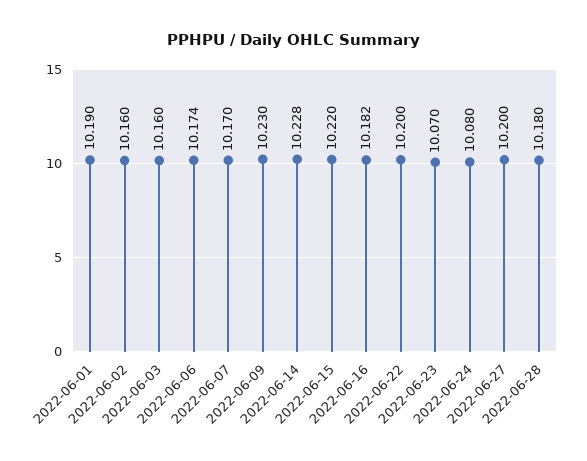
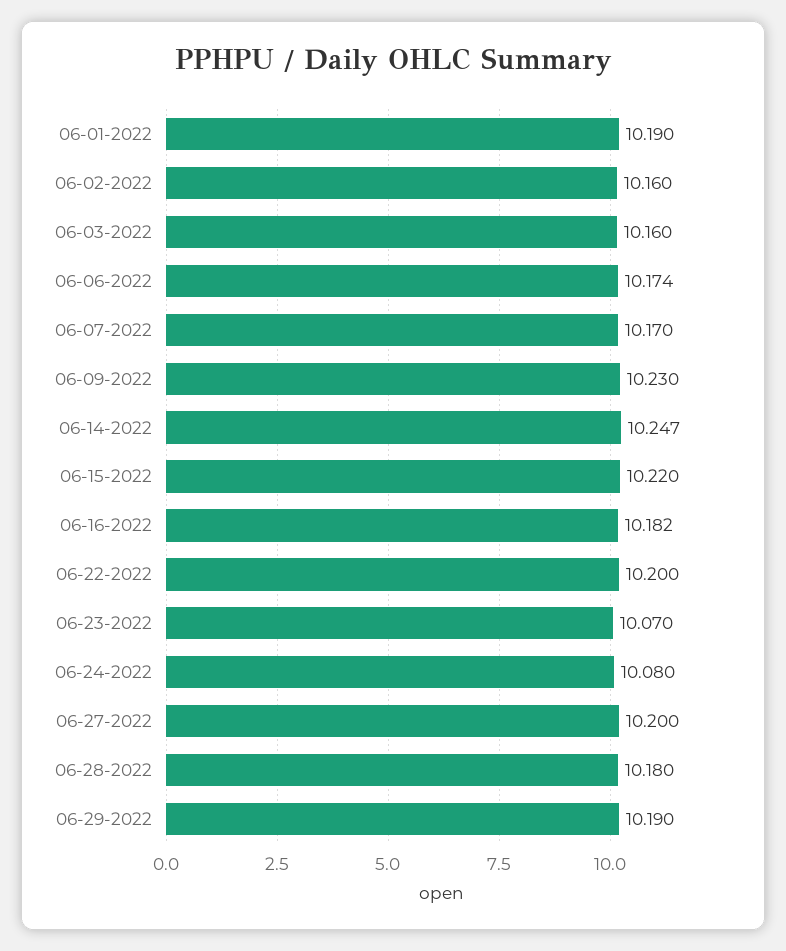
2022-06-14: 10.228 -> 10.247
06-29-2022: none -> 10.19

